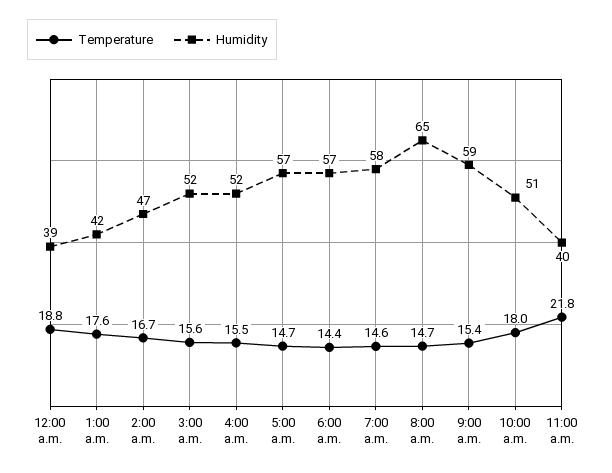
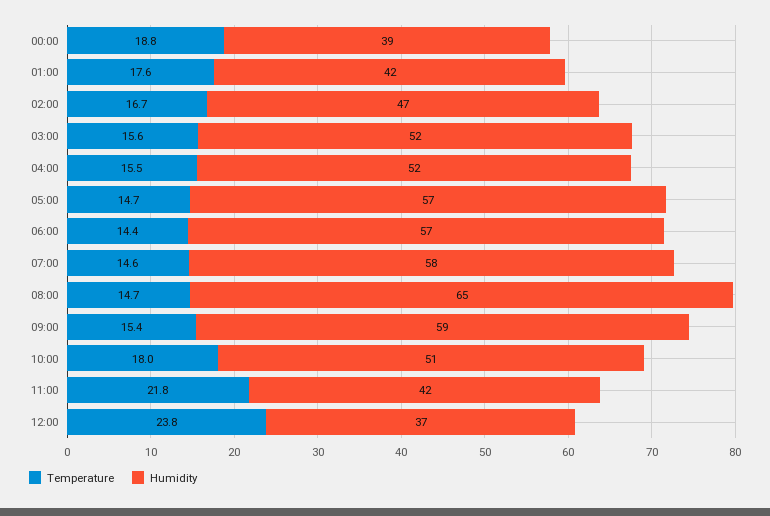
Humidity, 11:00 a.m.: 40 -> 42
Temperature, 12:00: none -> 23.8
Humidity, 12:00: none -> 37

